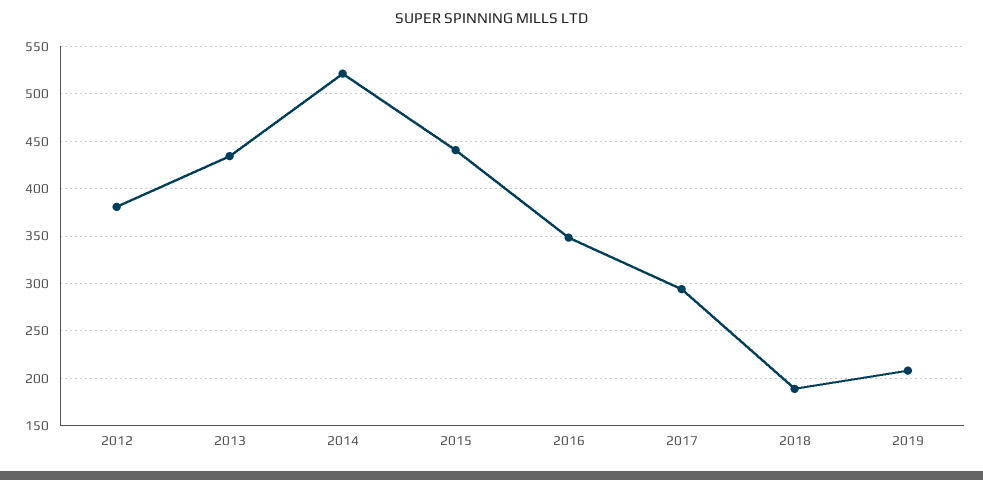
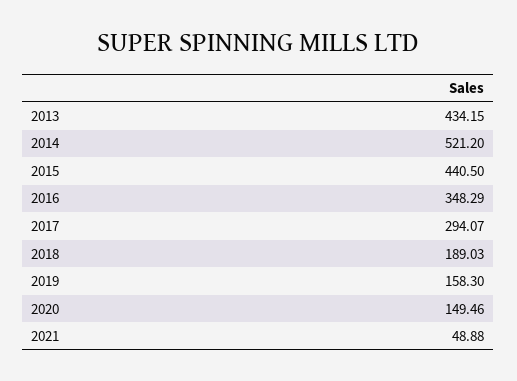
2012: 380 -> none
2019: 210 -> 158.3
2020: none -> 149.46
2021: none -> 48.88

